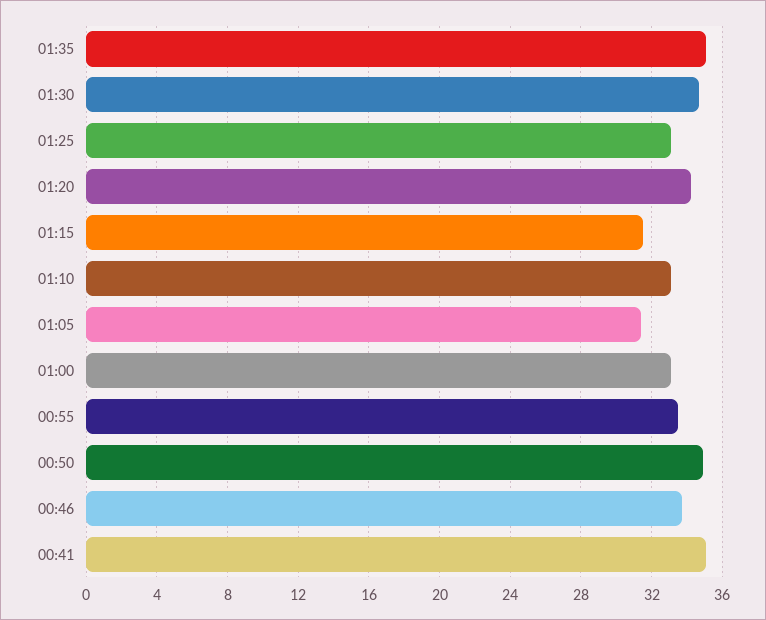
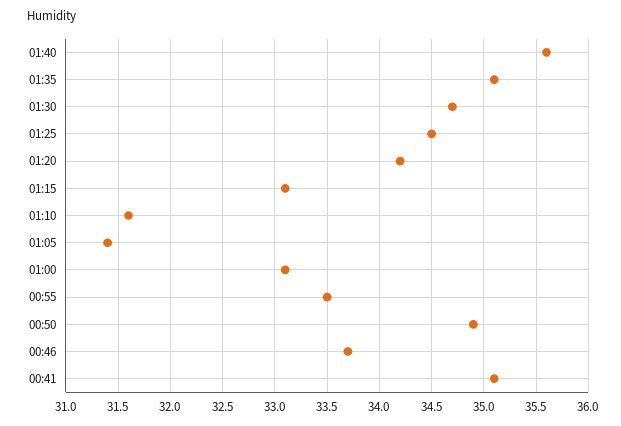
01:25: 33 -> 34.5
01:15: 31.5 -> 33.1
01:10: 33 -> 31.6
01:40: none -> 35.6

